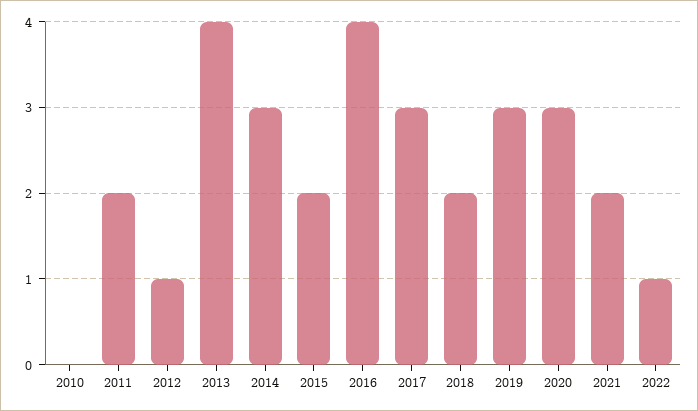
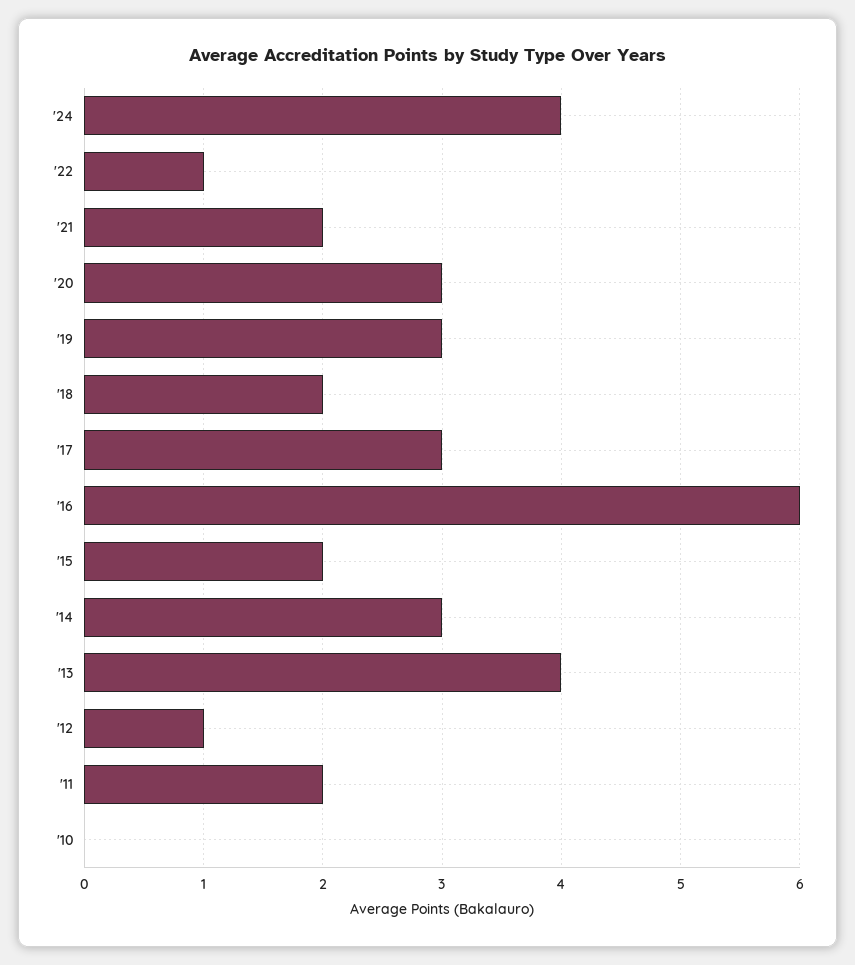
2016: 4 -> 6
'24: none -> 4

